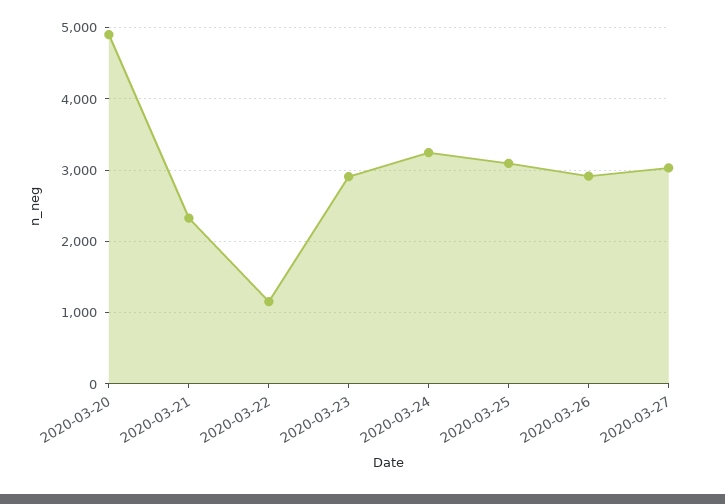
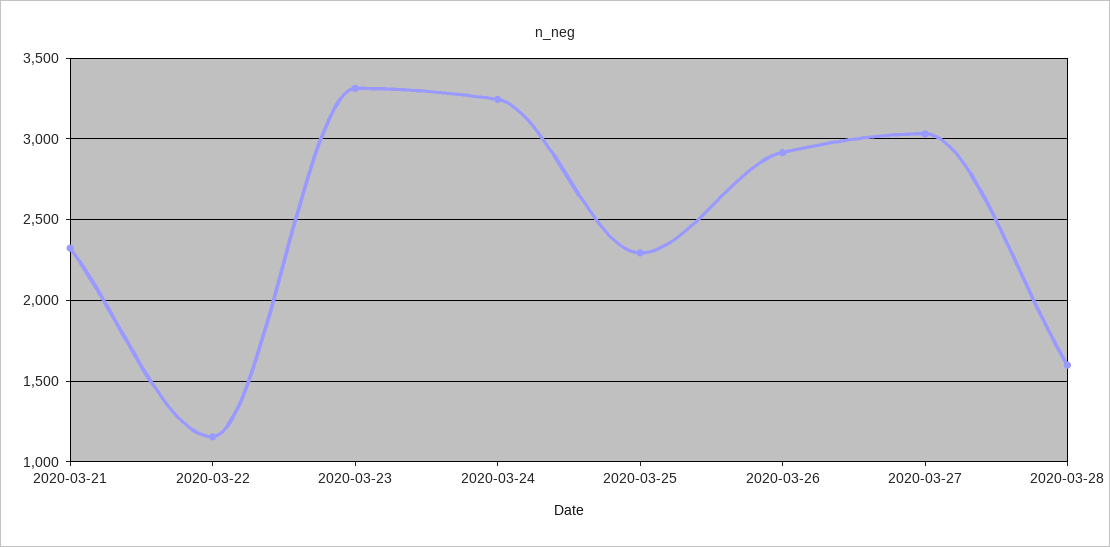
2020-03-20: 4900 -> none
2020-03-23: 2900 -> 3300
2020-03-25: 3100 -> 2300
2020-03-28: none -> 1600

